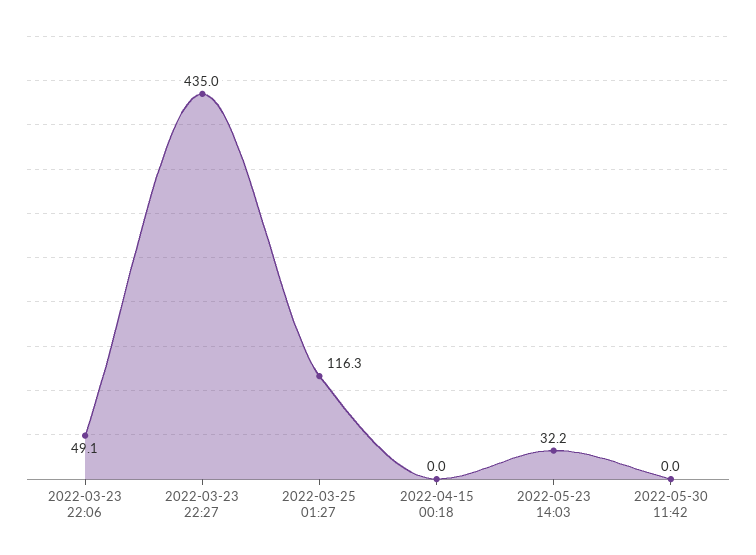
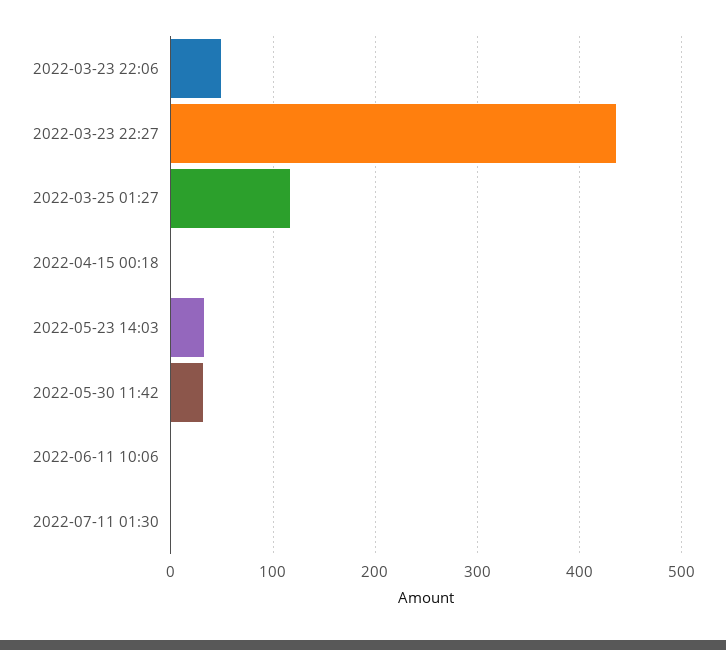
2022-05-30 11:42: 0 -> 30
2022-06-11 10:06: none -> 0
2022-07-11 01:30: none -> 0

